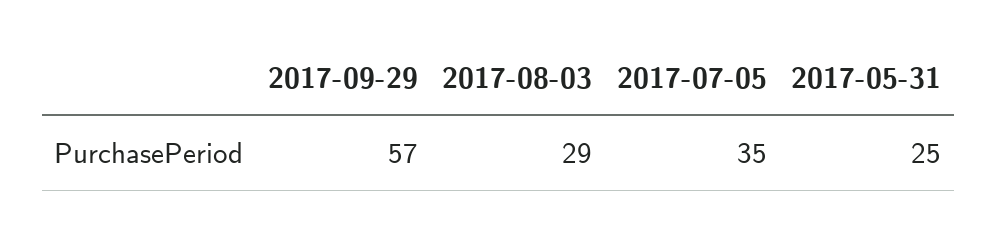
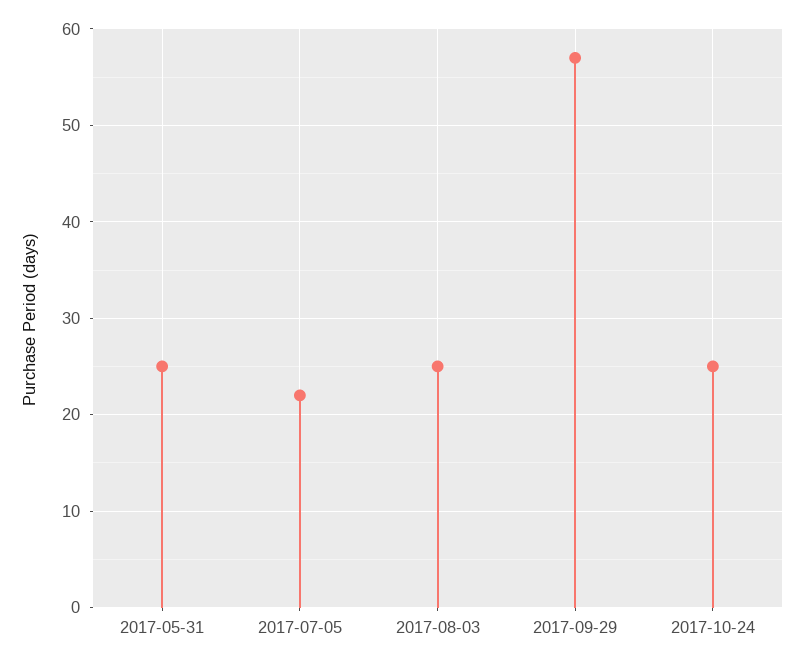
2017-08-03: 29 -> 25
2017-07-05: 35 -> 22
2017-10-24: none -> 25

